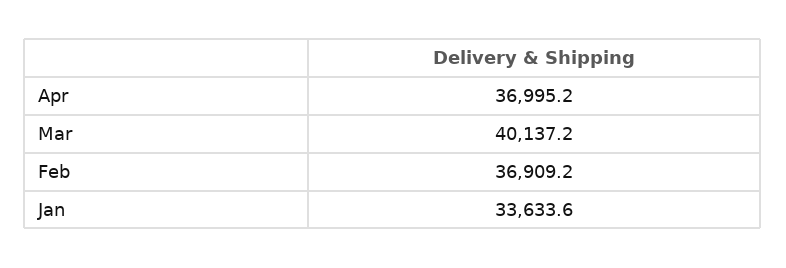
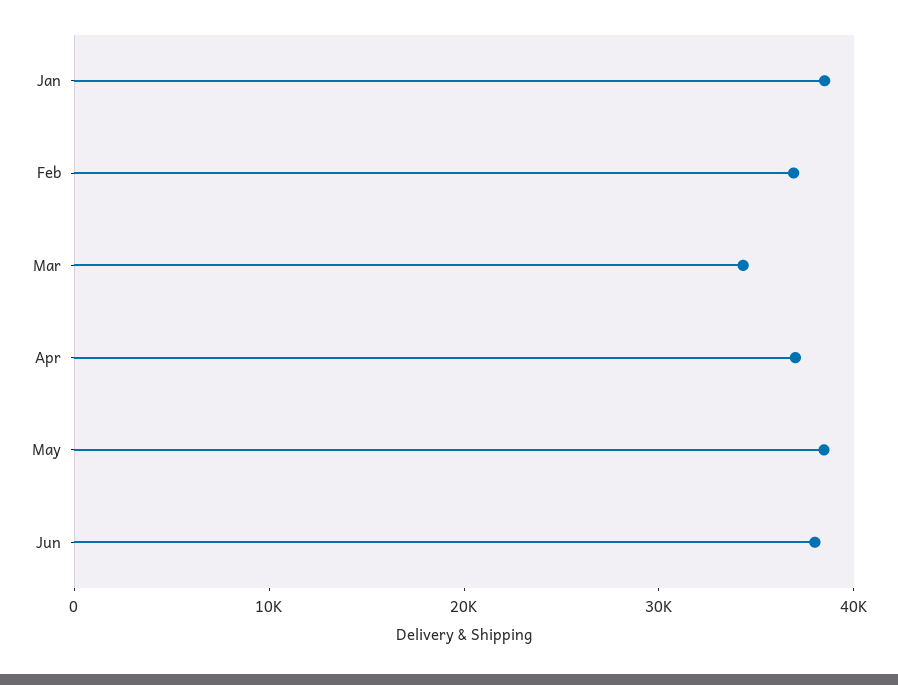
Mar: 40137.2 -> 34000
Jan: 33633.6 -> 38000
May: none -> 38000
Jun: none -> 38000

